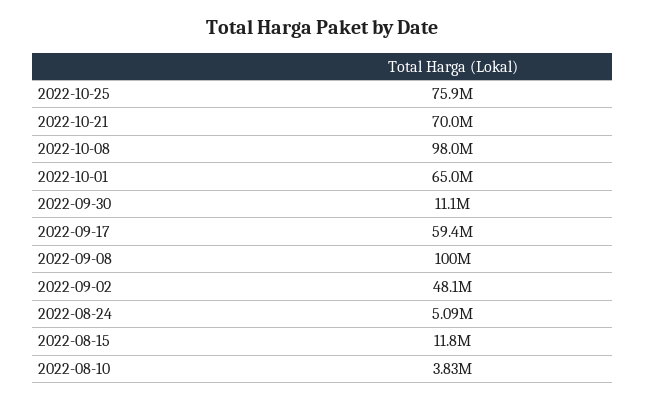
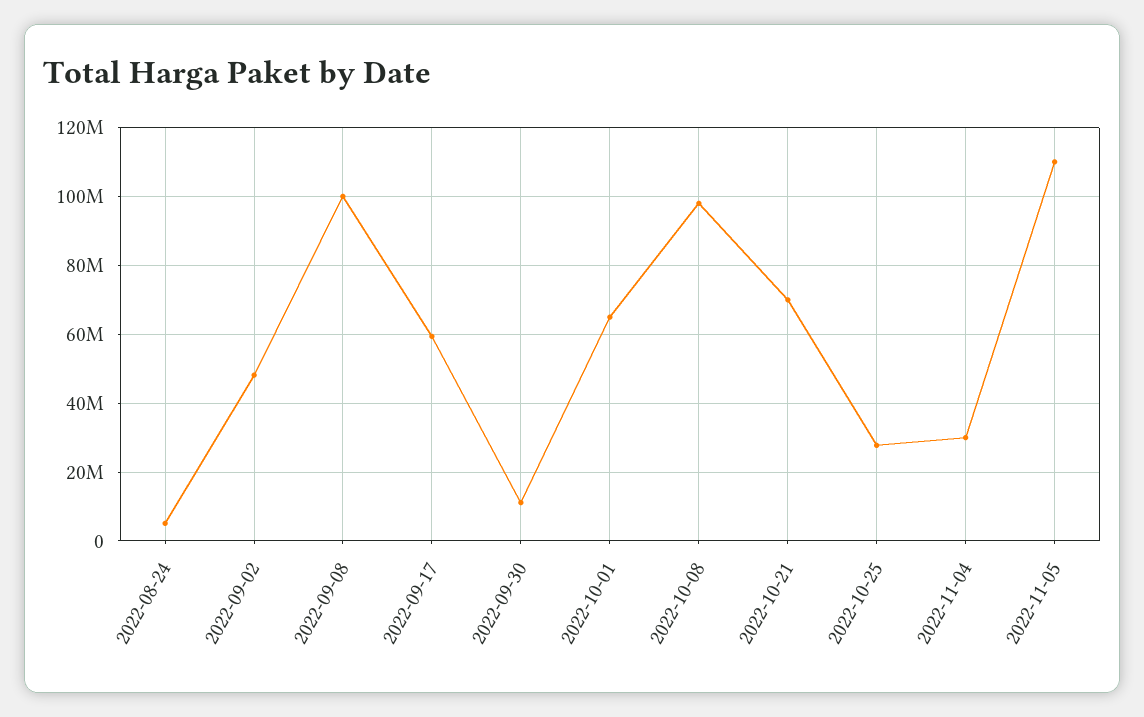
2022-10-25: 75900000 -> 28000000
2022-08-15: 11800000 -> none
2022-08-10: 3830000 -> none
2022-11-04: none -> 30000000
2022-11-05: none -> 110000000

